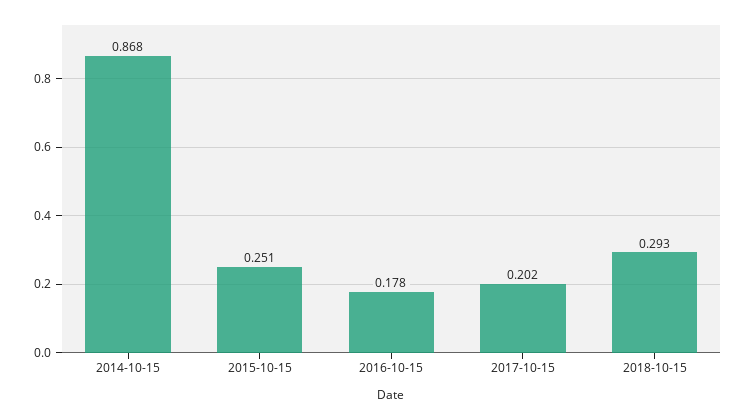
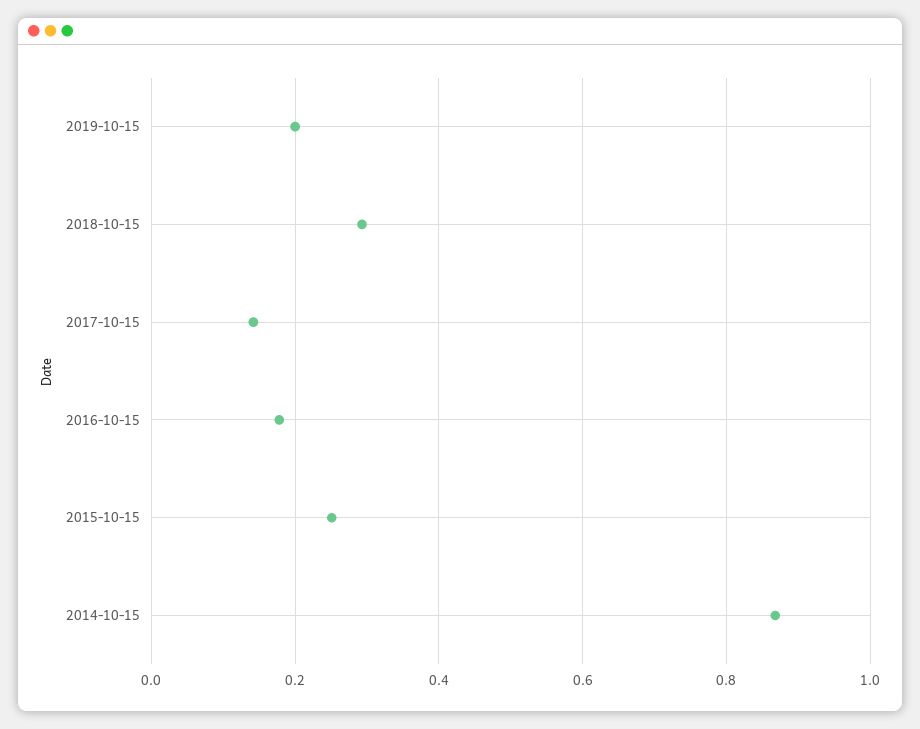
2017-10-15: 0.202 -> 0.14
2019-10-15: none -> 0.2

